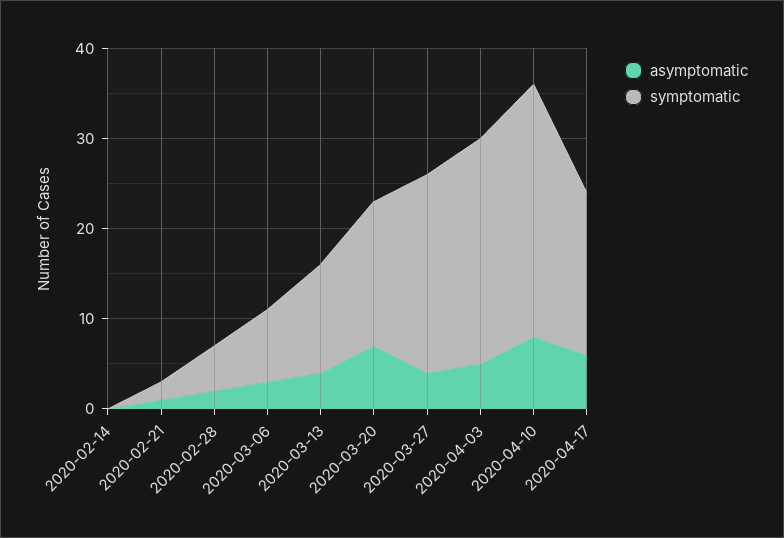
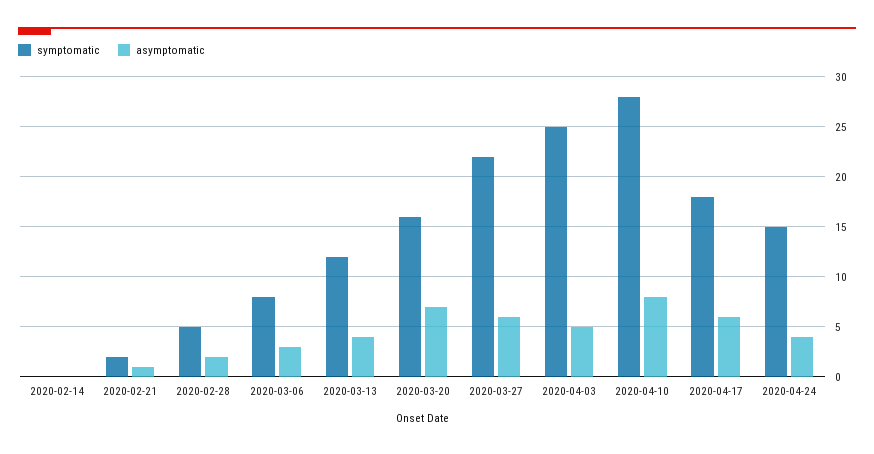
asymptomatic, 2020-03-27: 4 -> 6
symptomatic, 2020-04-24: none -> 15
asymptomatic, 2020-04-24: none -> 4

